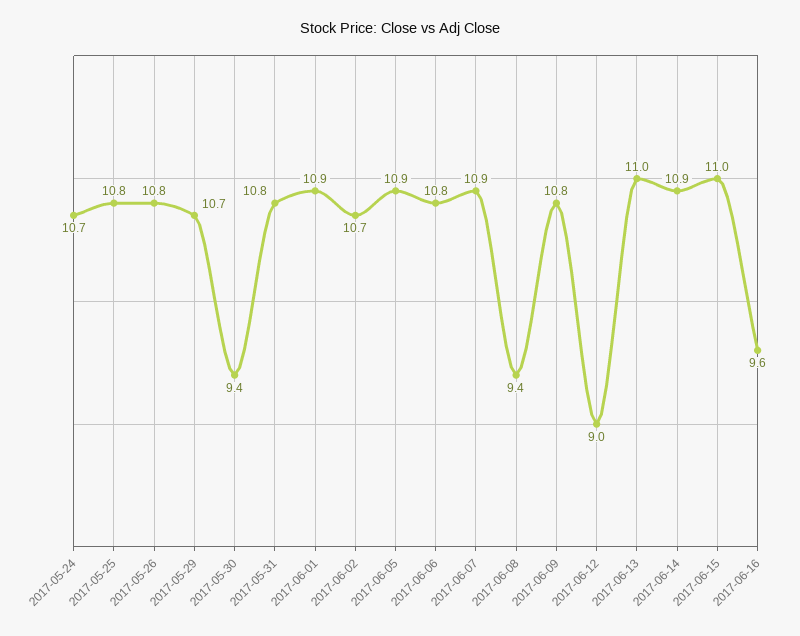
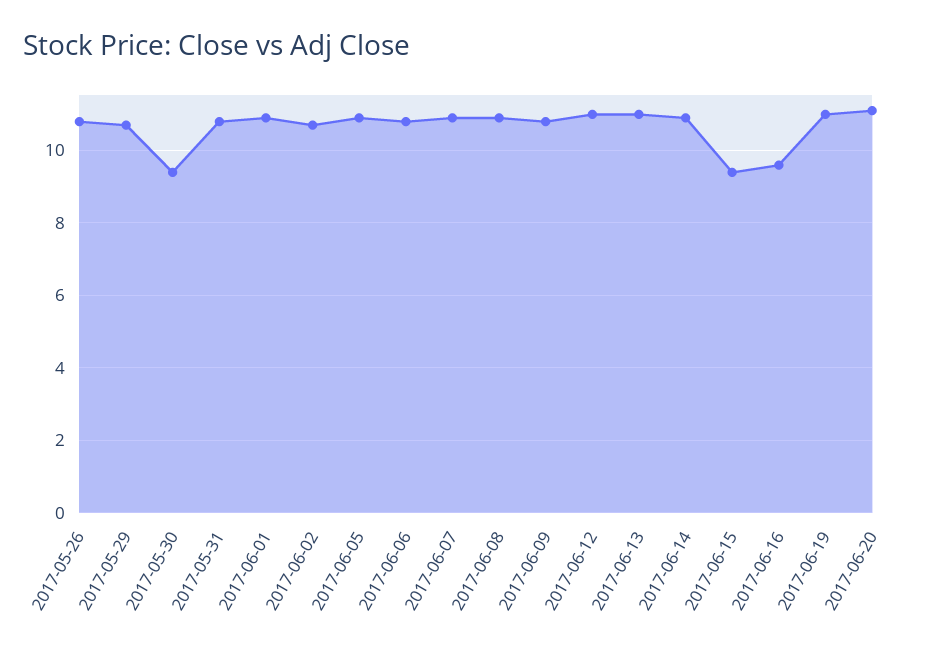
2017-05-24: 10.7 -> none
2017-05-25: 10.8 -> none
2017-06-08: 9.4 -> 11
2017-06-12: 9 -> 11
2017-06-15: 11 -> 9.5
2017-06-19: none -> 11
2017-06-20: none -> 11

